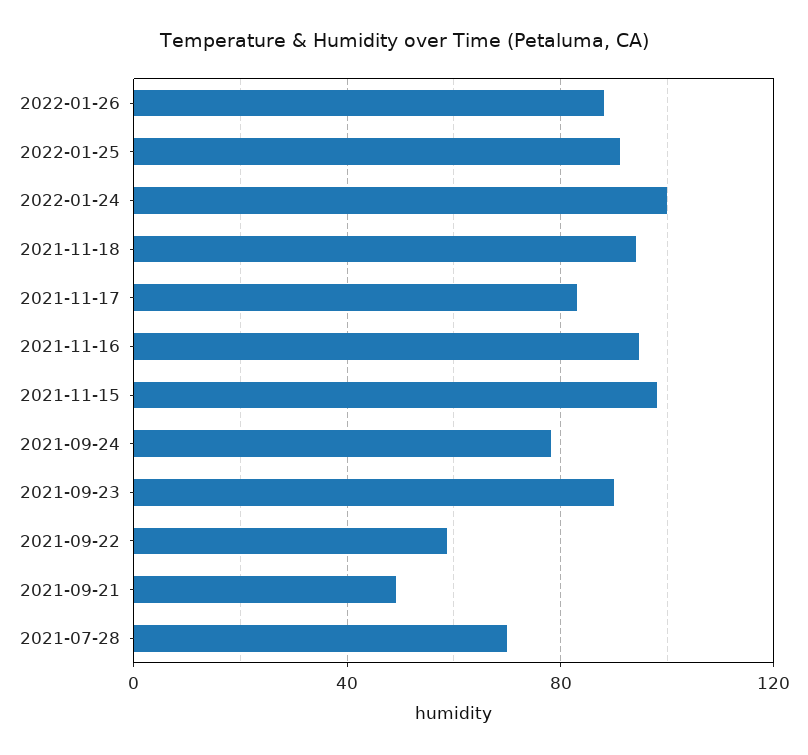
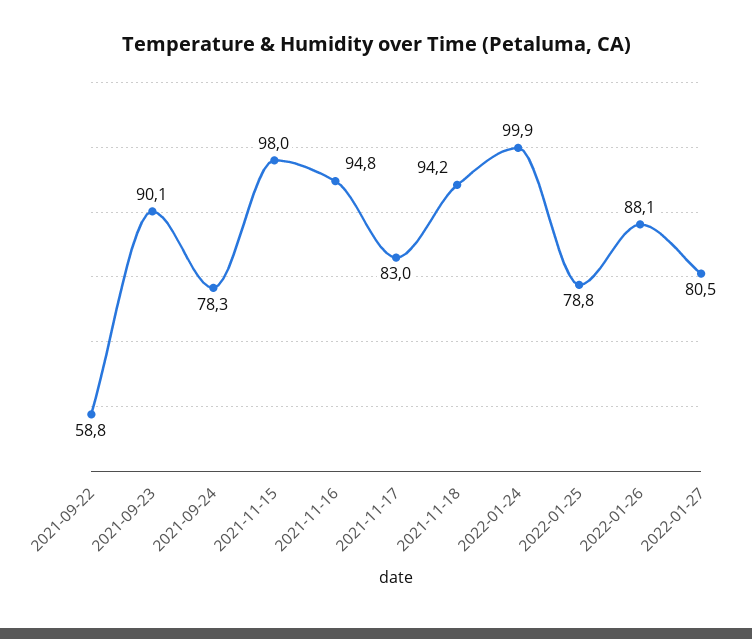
2022-01-25: 90 -> 78.8
2021-09-21: 50 -> none
2021-07-28: 70 -> none
2022-01-27: none -> 80.5

